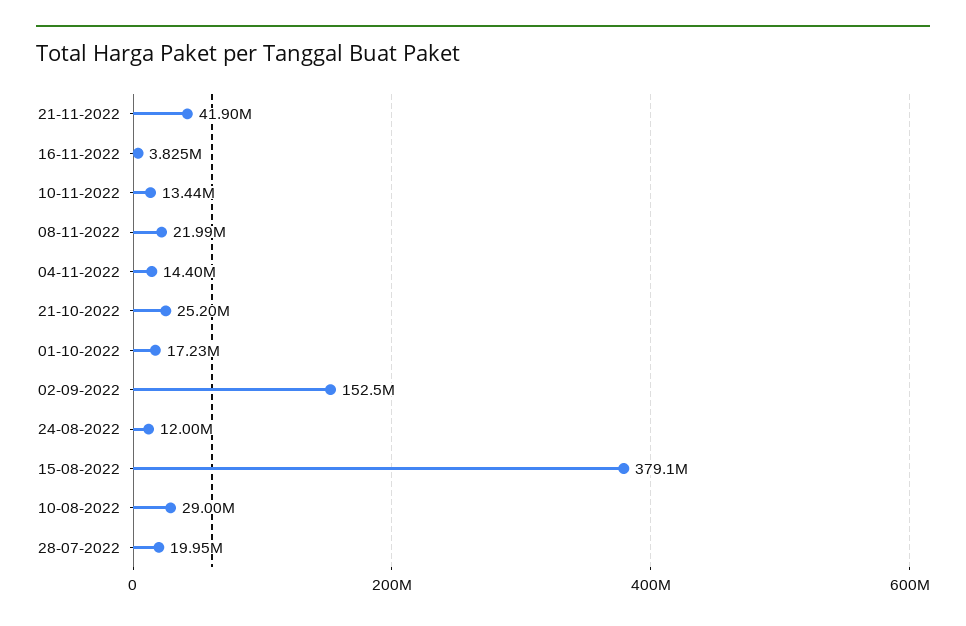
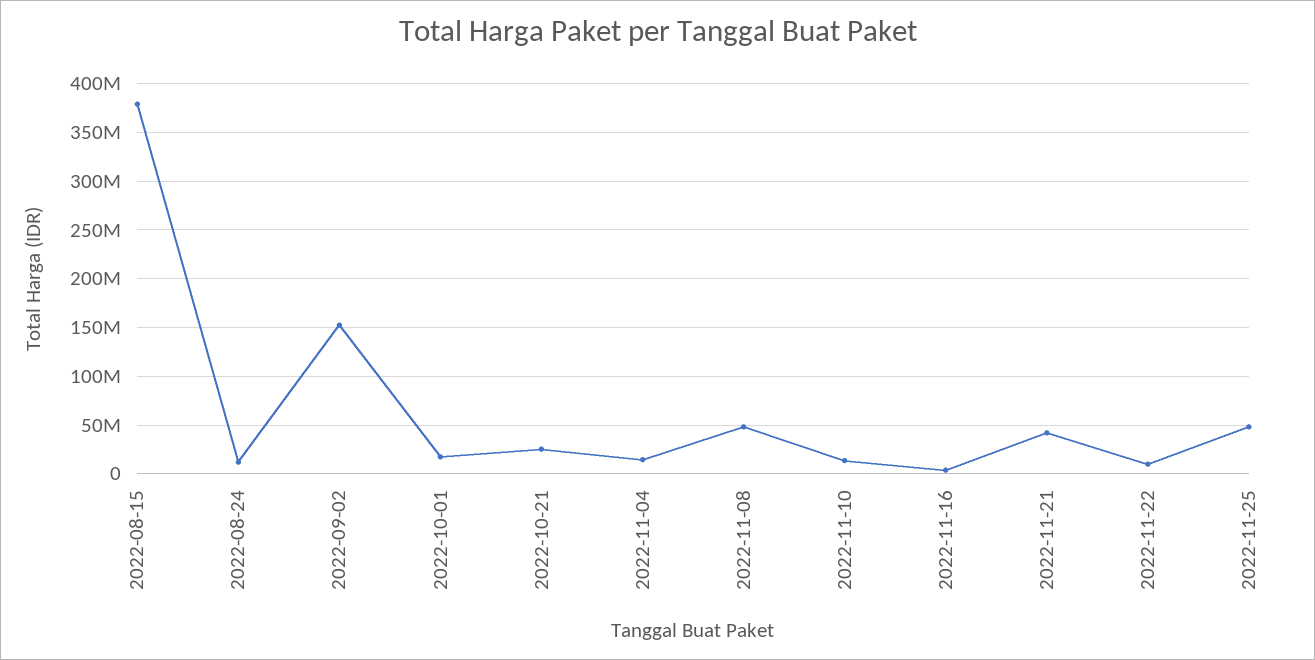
08-11-2022: 21990000 -> 50000000
10-08-2022: 29000000 -> none
28-07-2022: 19950000 -> none
2022-11-22: none -> 10000000
2022-11-25: none -> 50000000

